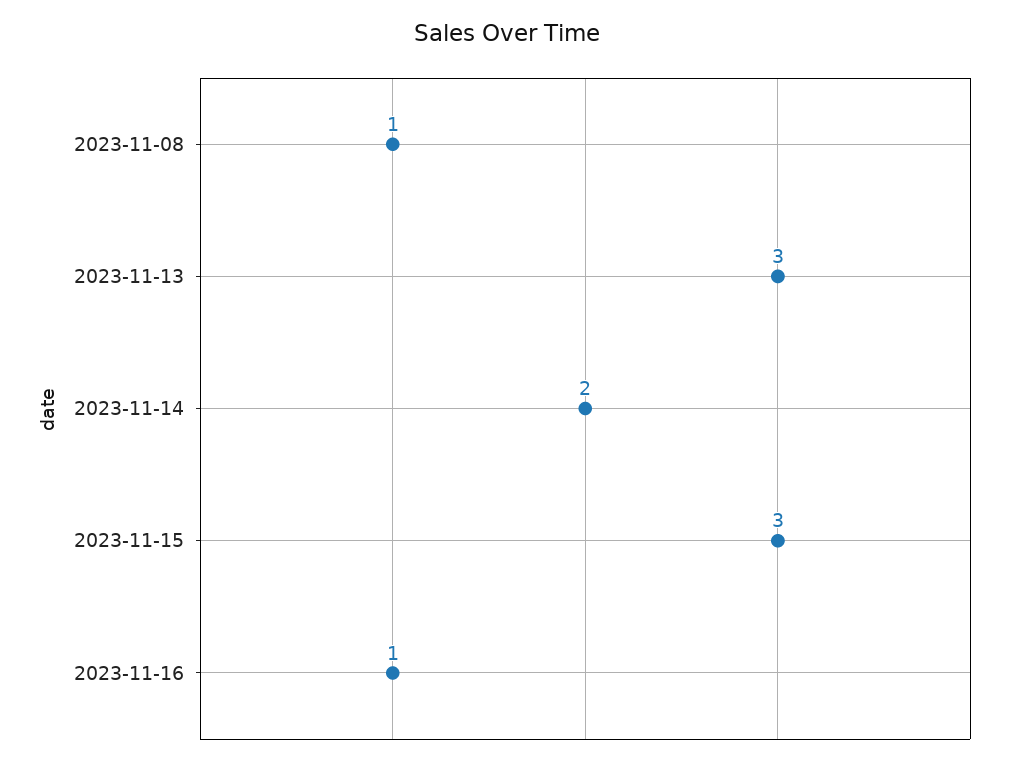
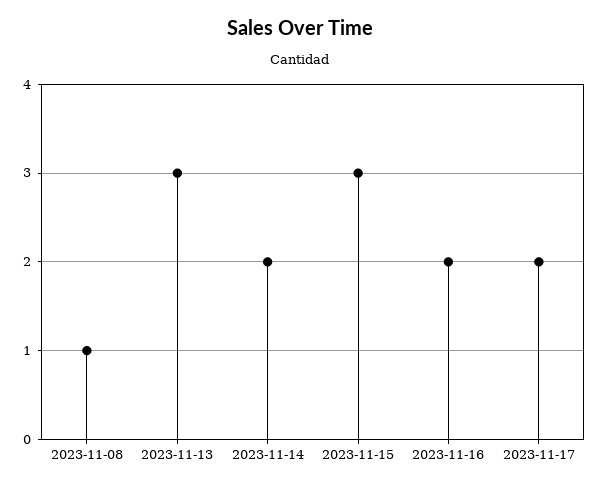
2023-11-16: 1 -> 2
2023-11-17: none -> 2

